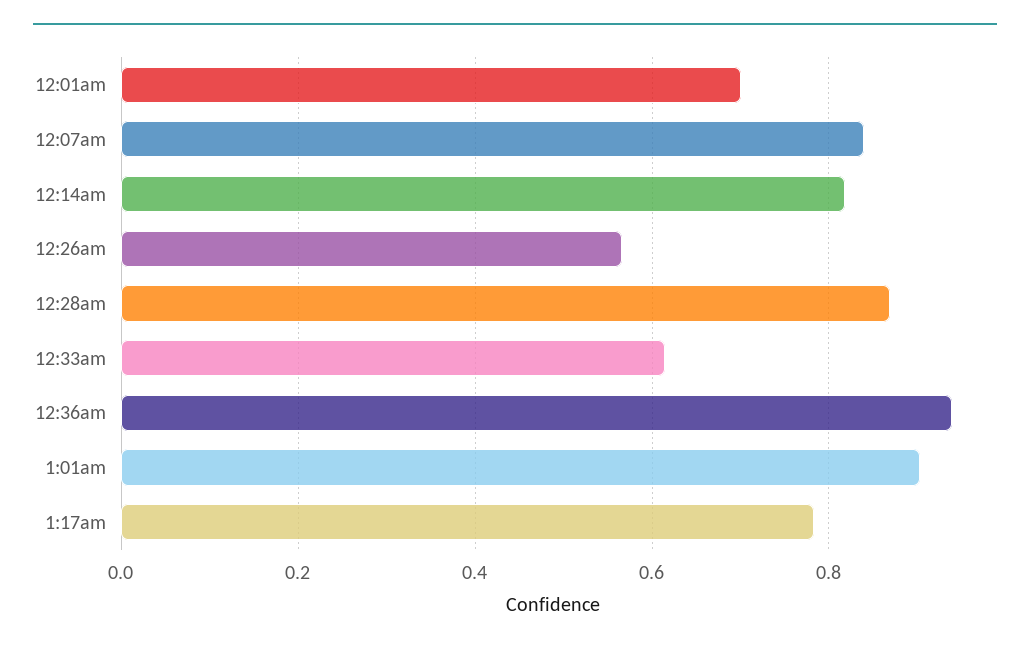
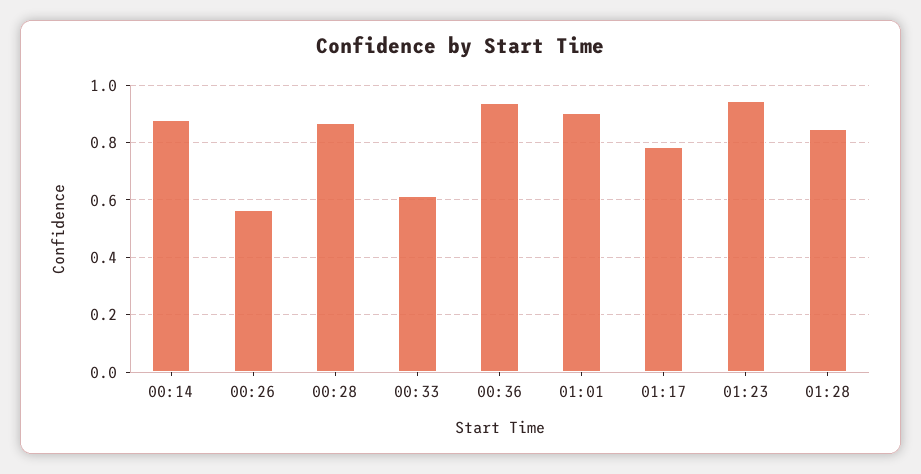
12:01am: 0.7 -> none
12:07am: 0.84 -> none
12:14am: 0.82 -> 0.875
01:23: none -> 0.95
01:28: none -> 0.85

